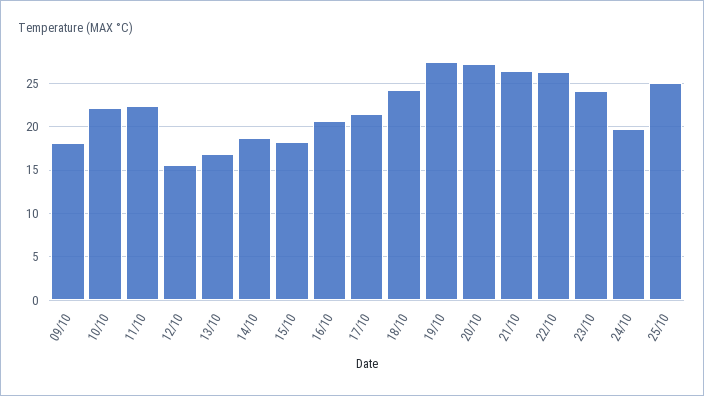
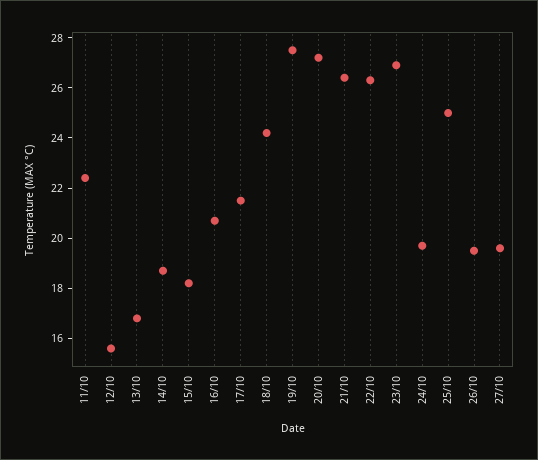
09/10: 18 -> none
10/10: 22 -> none
23/10: 24 -> 27
26/10: none -> 19.5
27/10: none -> 19.5

